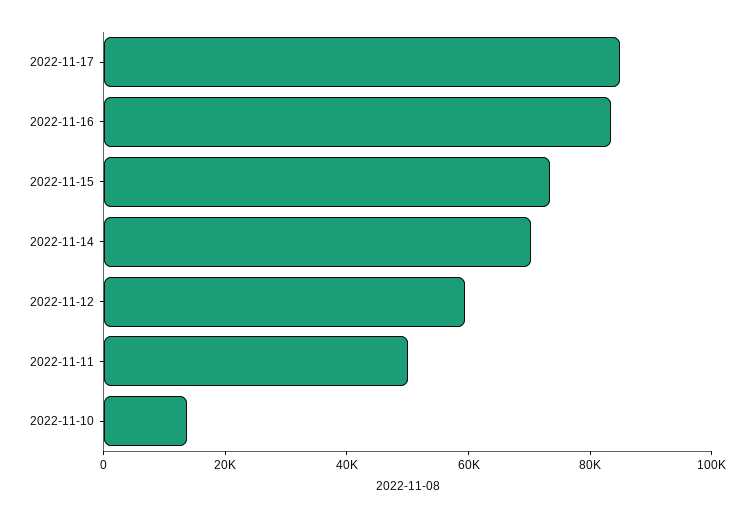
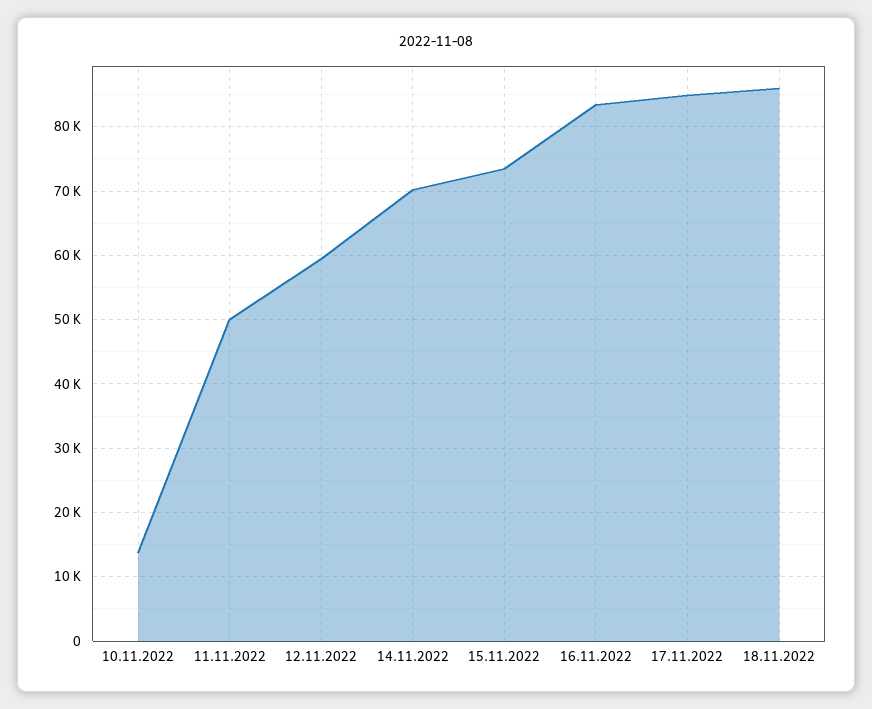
18.11.2022: none -> 86000

